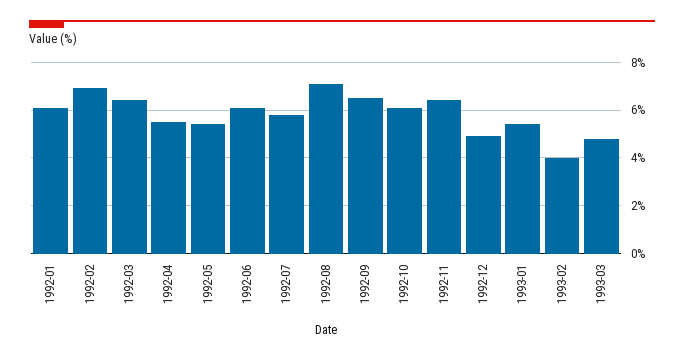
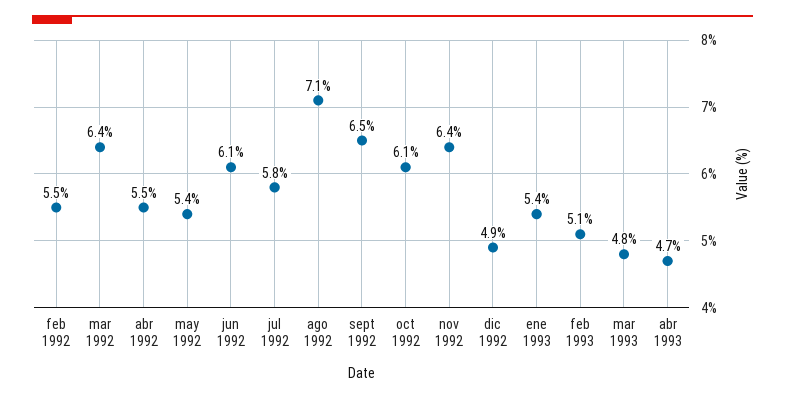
1992-01: 6 -> none
1992-02: 7 -> 5.5
1993-02: 4 -> 5.1
abr 1993: none -> 4.7

